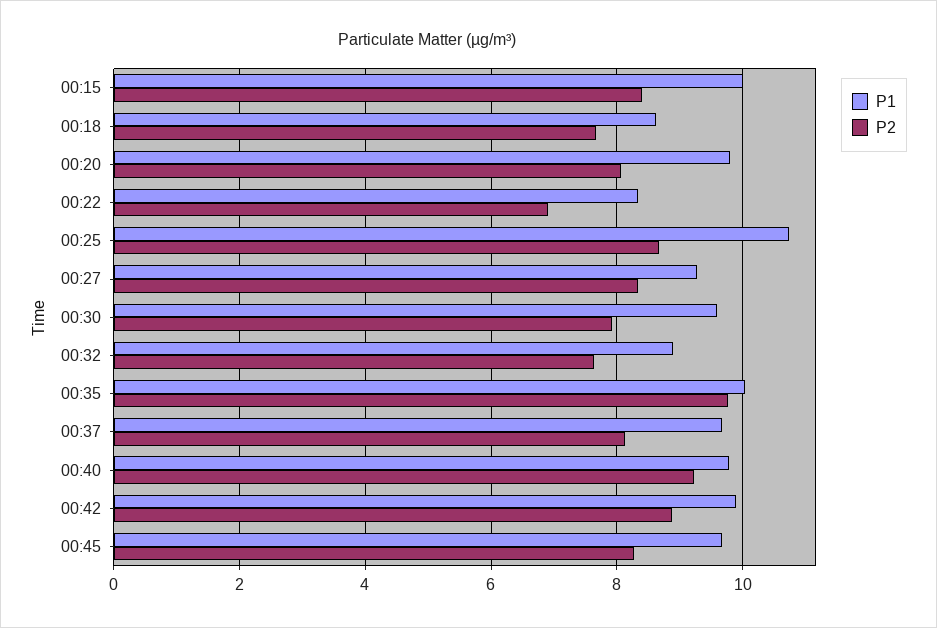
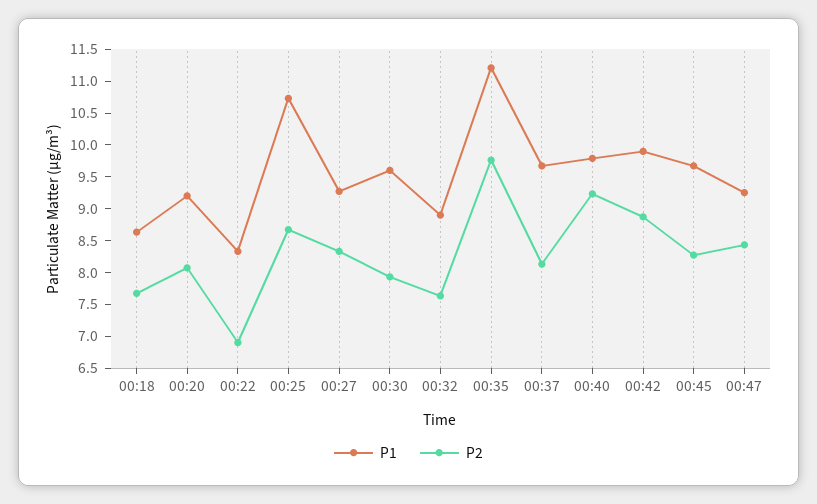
P1, 00:15: 10 -> none
P2, 00:15: 8.4 -> none
P1, 00:20: 9.8 -> 9.25
P1, 00:35: 10 -> 11.25
P1, 00:47: none -> 9.25
P2, 00:47: none -> 8.5

